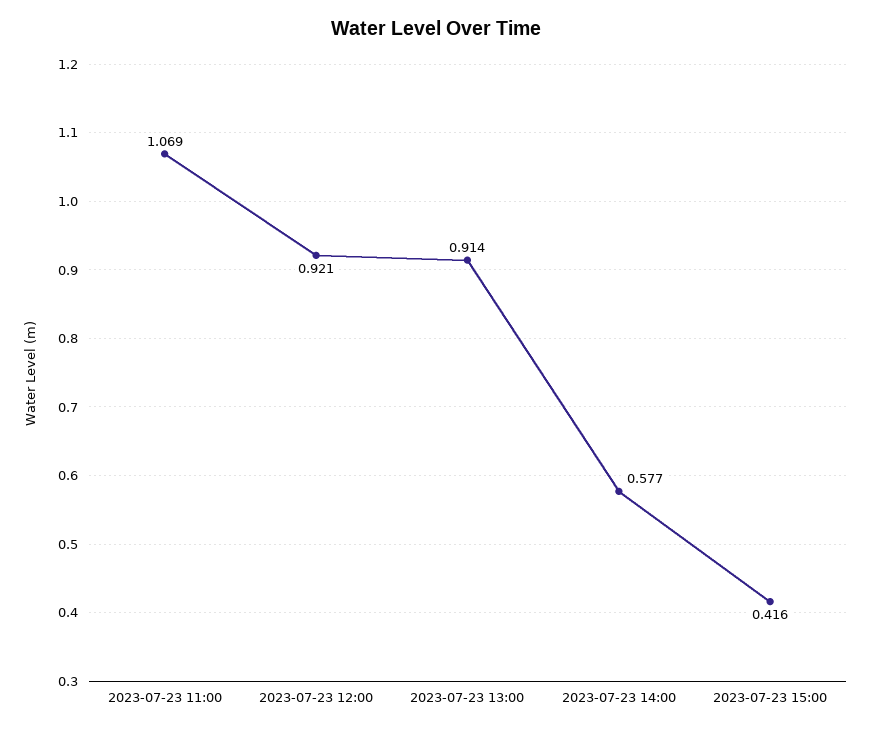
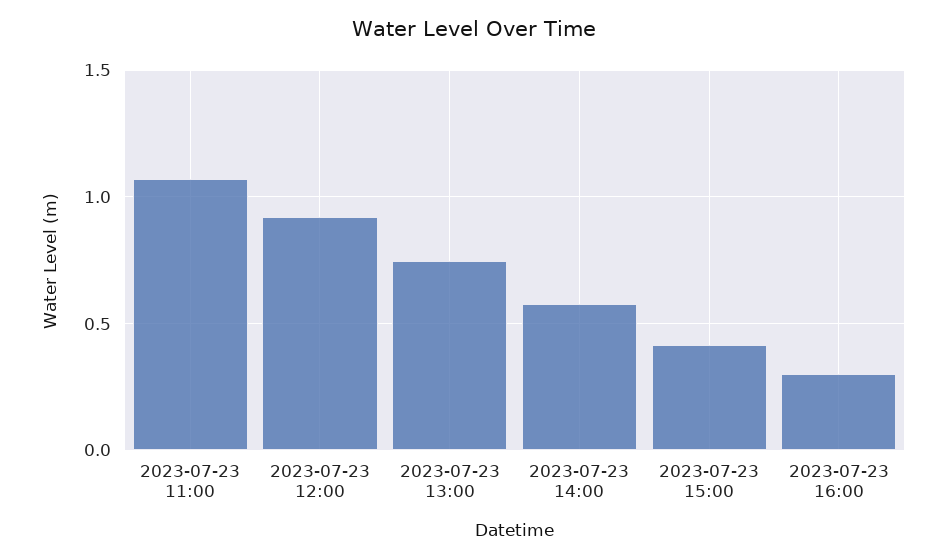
2023-07-23 13:00: 0.914 -> 0.75
2023-07-23 16:00: none -> 0.3

